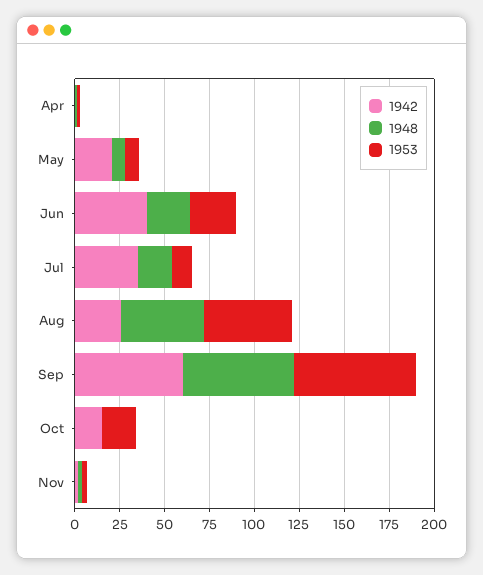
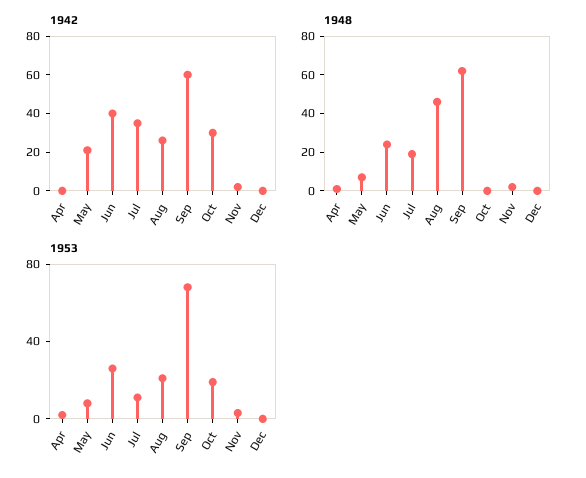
1953, Aug: 50 -> 20
1942, Oct: 15 -> 30
1942, Dec: none -> 0
1948, Dec: none -> 0
1953, Dec: none -> 0

